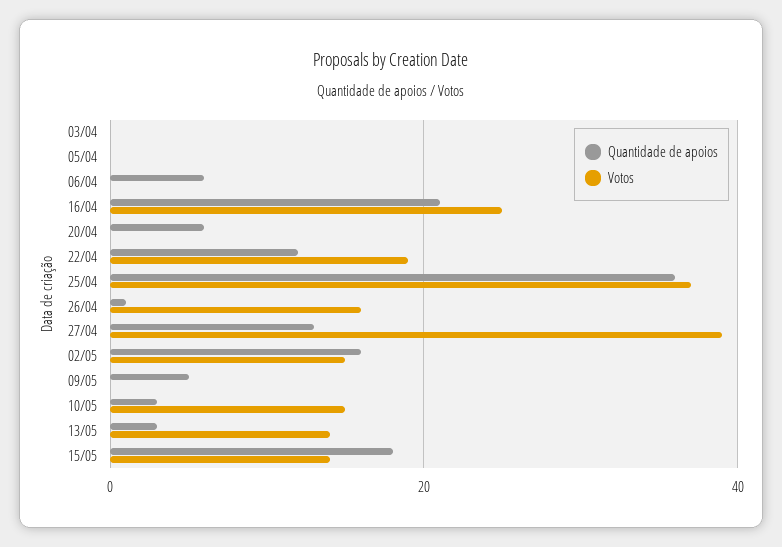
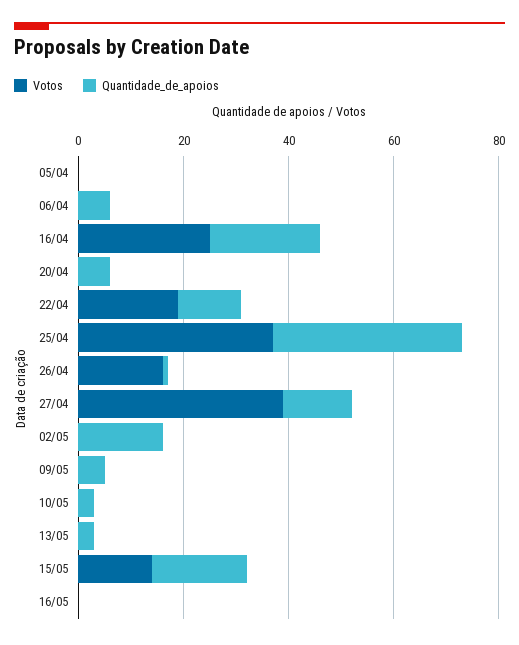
Quantidade de apoios, 03/04: 0 -> none
Votos, 03/04: 0 -> none
Votos, 02/05: 15 -> 0
Votos, 10/05: 15 -> 0
Votos, 13/05: 15 -> 0
Votos, 16/05: none -> 0
Quantidade de apoios, 16/05: none -> 0

